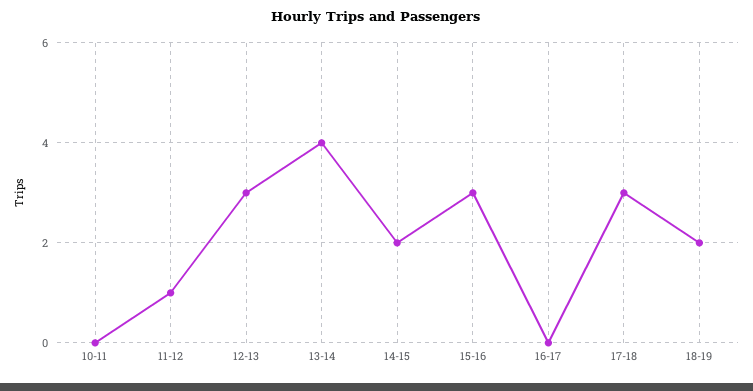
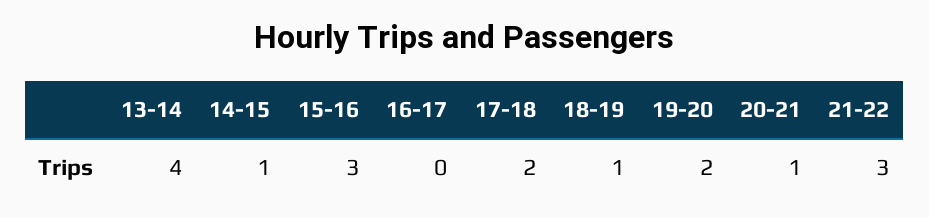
10-11: 0 -> none
11-12: 1 -> none
12-13: 3 -> none
14-15: 2 -> 1
17-18: 3 -> 2
18-19: 2 -> 1
19-20: none -> 2
20-21: none -> 1
21-22: none -> 3

